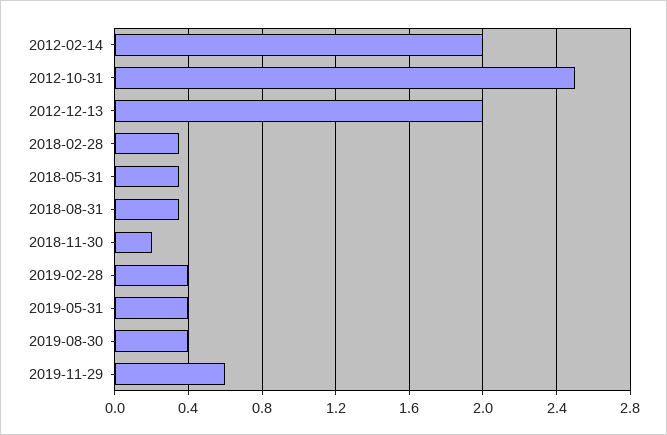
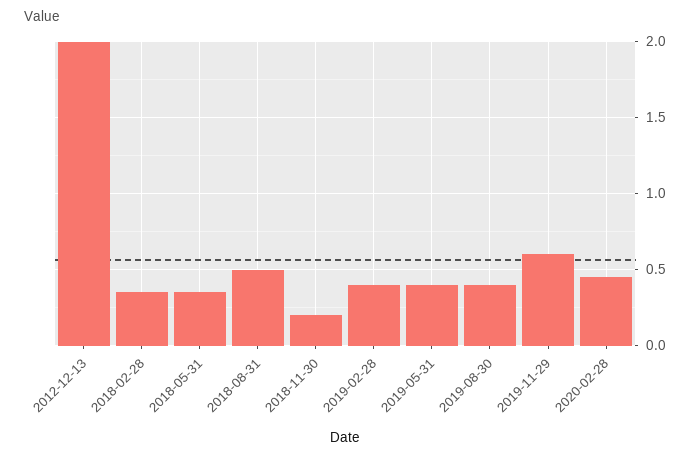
2012-02-14: 2 -> none
2012-10-31: 2.5 -> none
2018-08-31: 0.35 -> 0.5
2020-02-28: none -> 0.45

